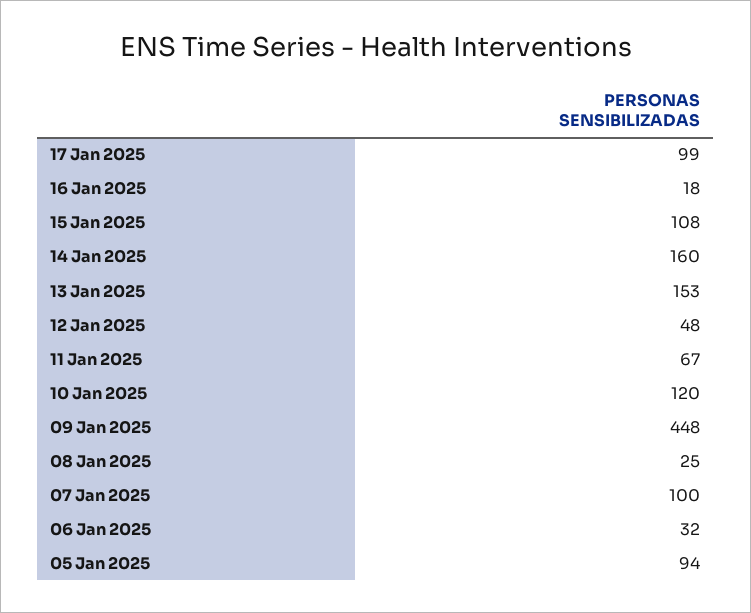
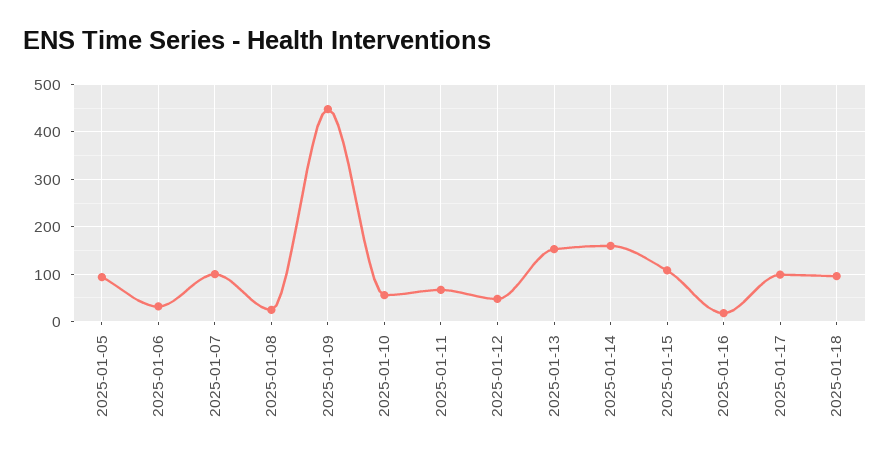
10 Jan 2025: 120 -> 60
2025-01-18: none -> 100

